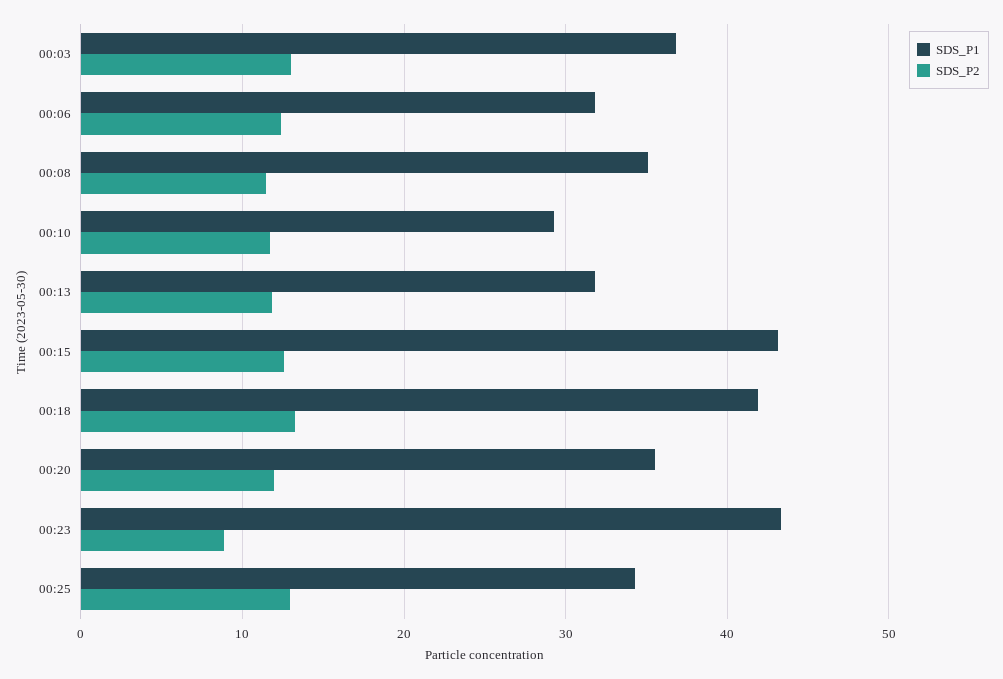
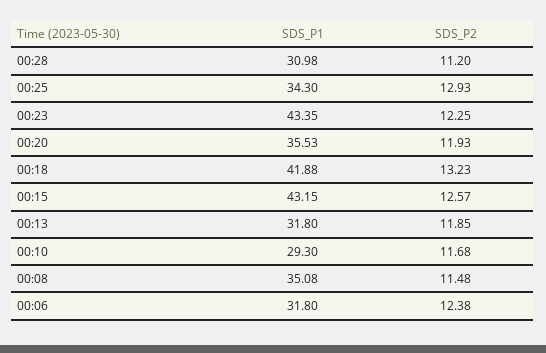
SDS_P1, 00:03: 37 -> none
SDS_P2, 00:03: 13 -> none
SDS_P2, 00:23: 9 -> 12.25
SDS_P1, 00:28: none -> 30.98
SDS_P2, 00:28: none -> 11.2

